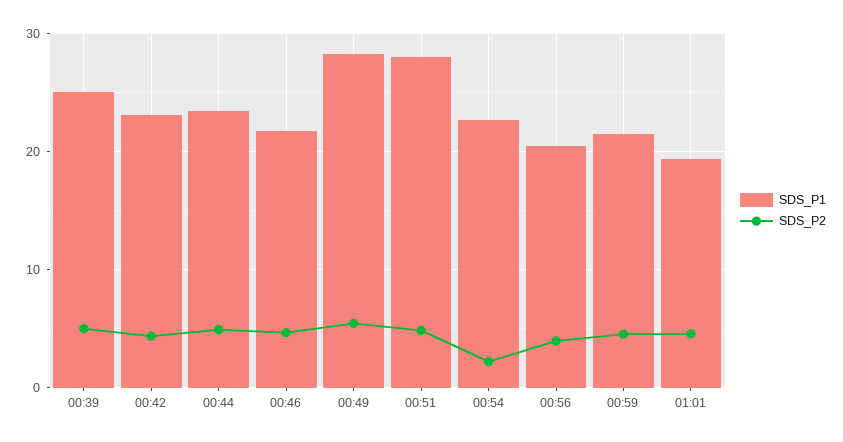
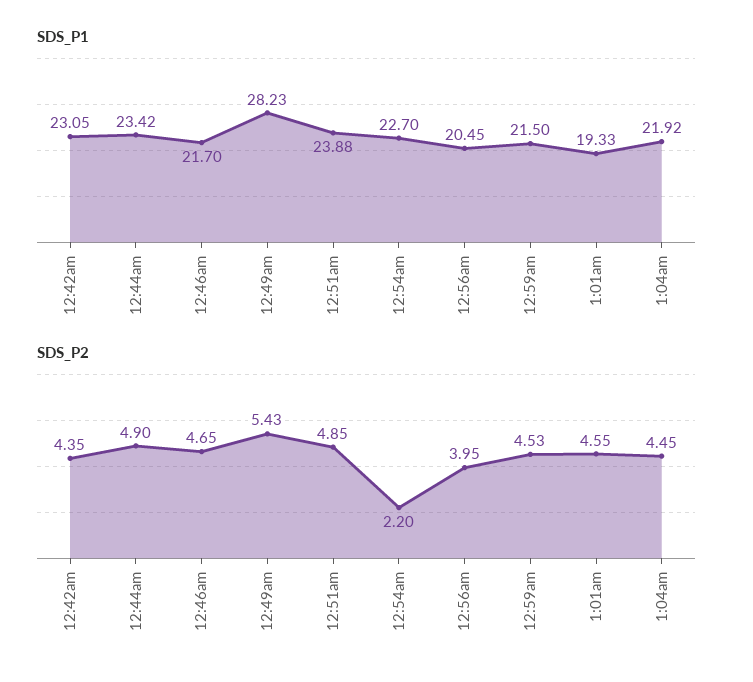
SDS_P1, 00:39: 25 -> none
SDS_P2, 00:39: 5 -> none
SDS_P1, 00:51: 28 -> 23.88
SDS_P1, 1:04am: none -> 21.92
SDS_P2, 1:04am: none -> 4.45

